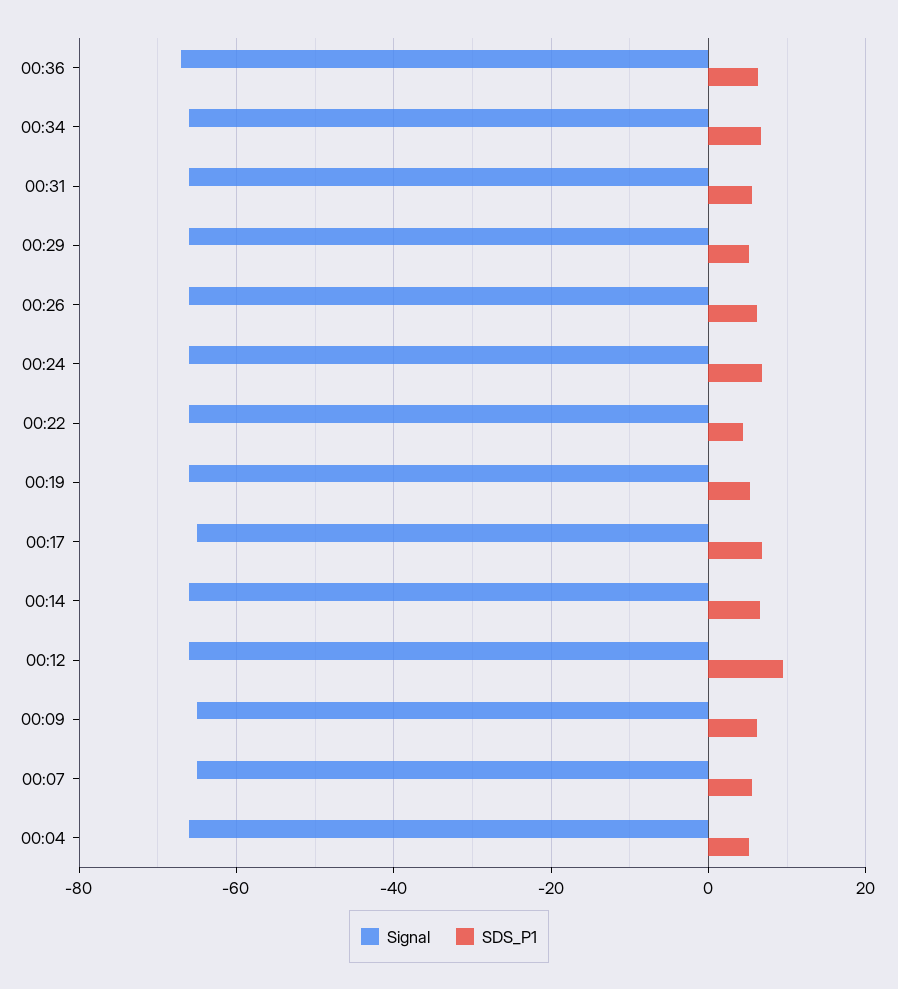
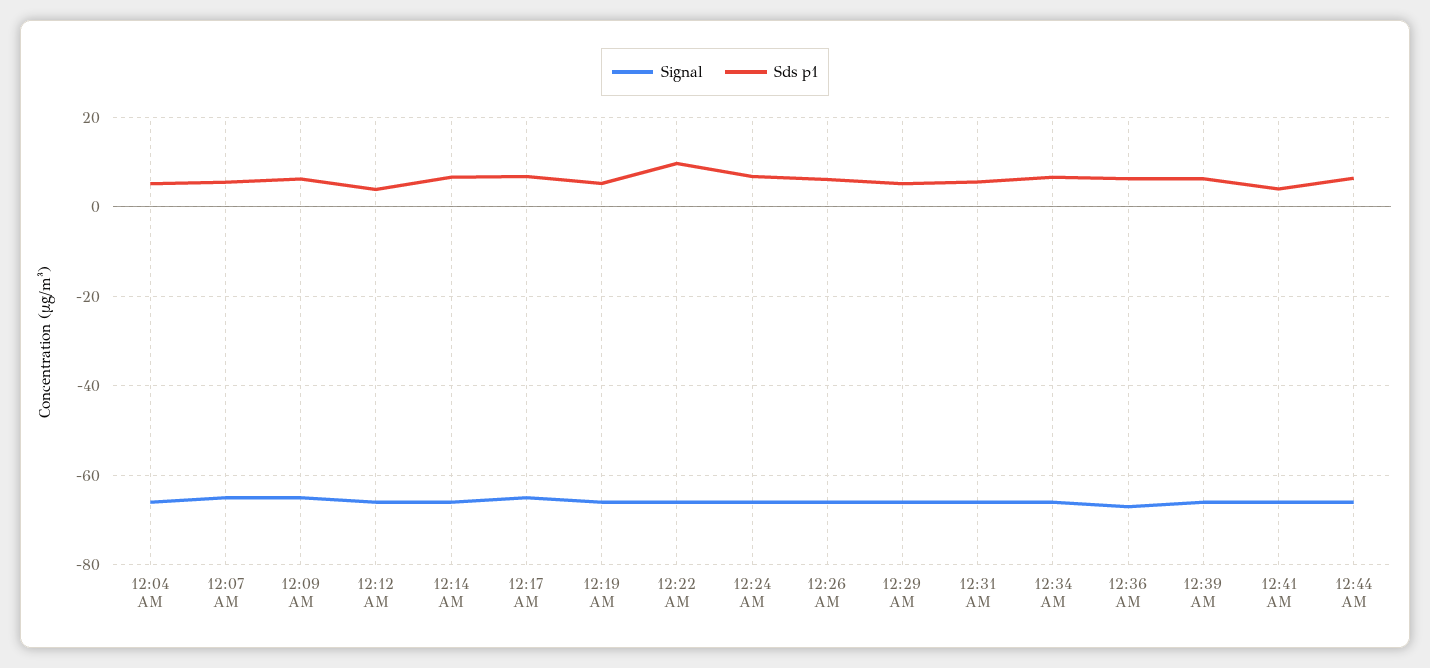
SDS_P1, 00:22: 4 -> 10
SDS_P1, 00:12: 10 -> 4
Signal, 12:39 AM: none -> -66
SDS_P1, 12:39 AM: none -> 6
Signal, 12:41 AM: none -> -66
SDS_P1, 12:41 AM: none -> 4
Signal, 12:44 AM: none -> -66
SDS_P1, 12:44 AM: none -> 6

